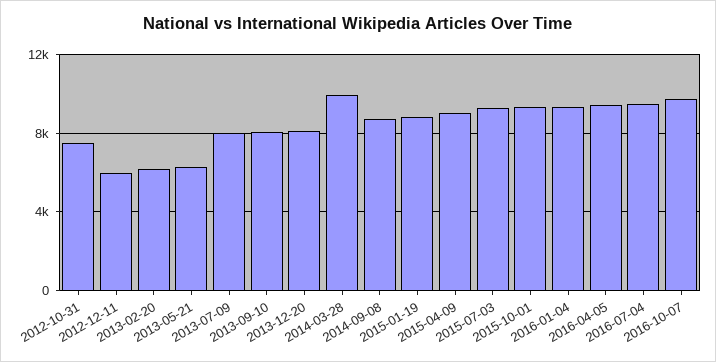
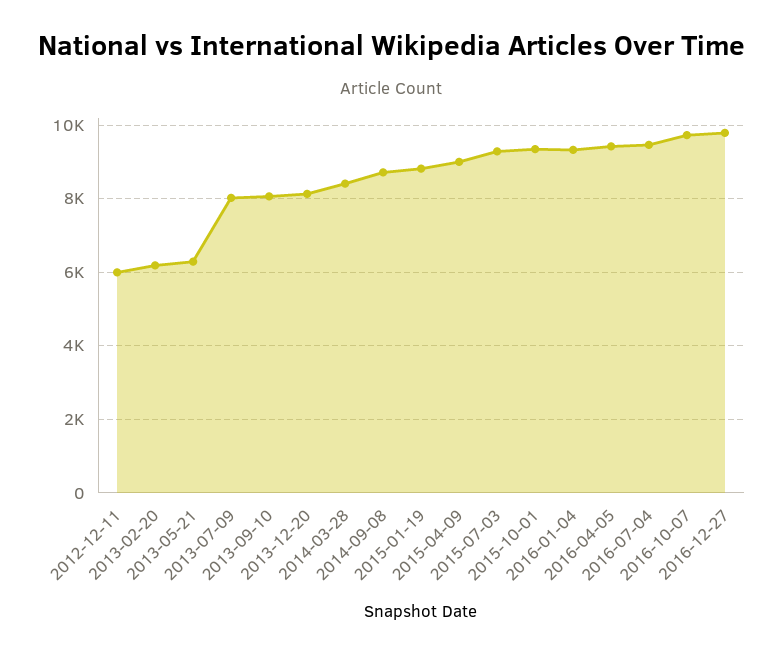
2012-10-31: 7500 -> none
2014-03-28: 10000 -> 8400
2016-12-27: none -> 9800

